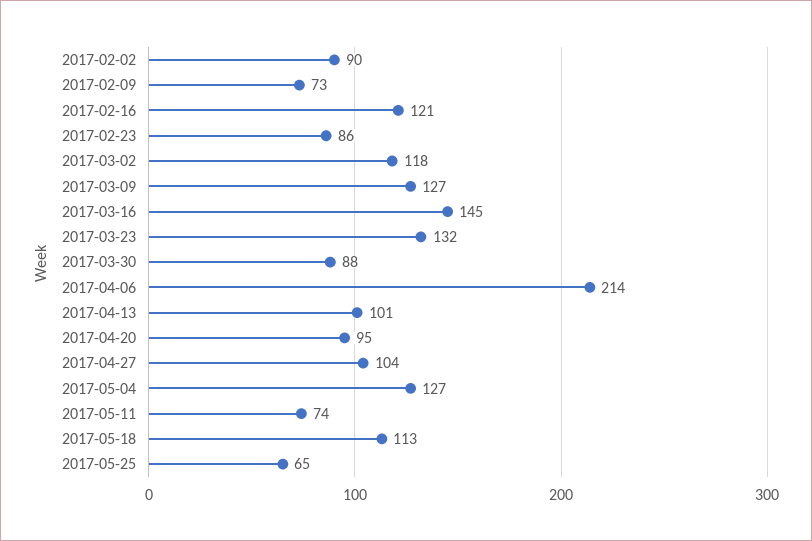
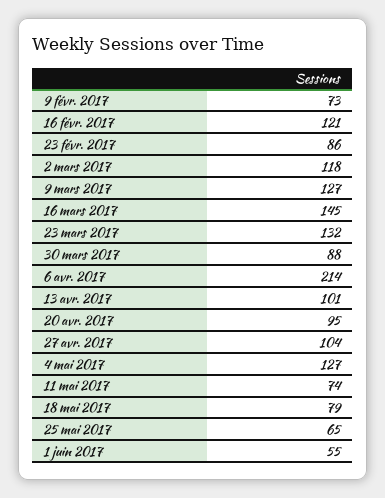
2017-02-02: 90 -> none
2017-05-18: 113 -> 79
1 juin 2017: none -> 55

